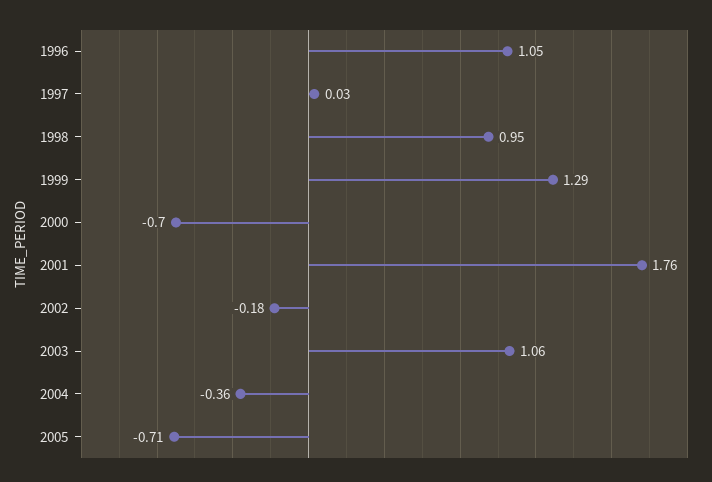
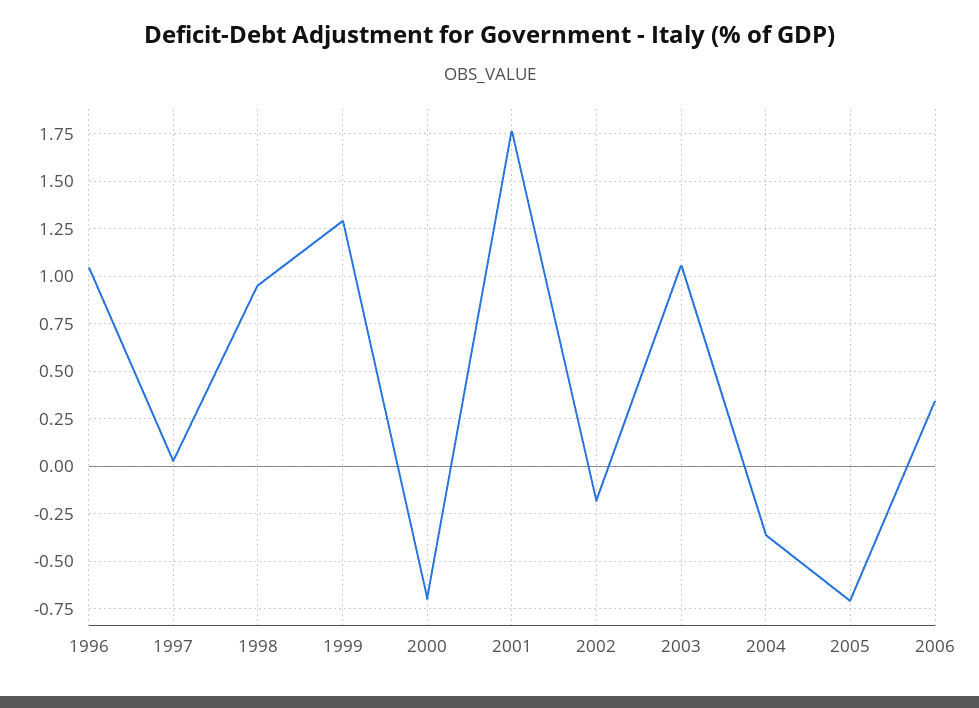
2006: none -> 0.35

